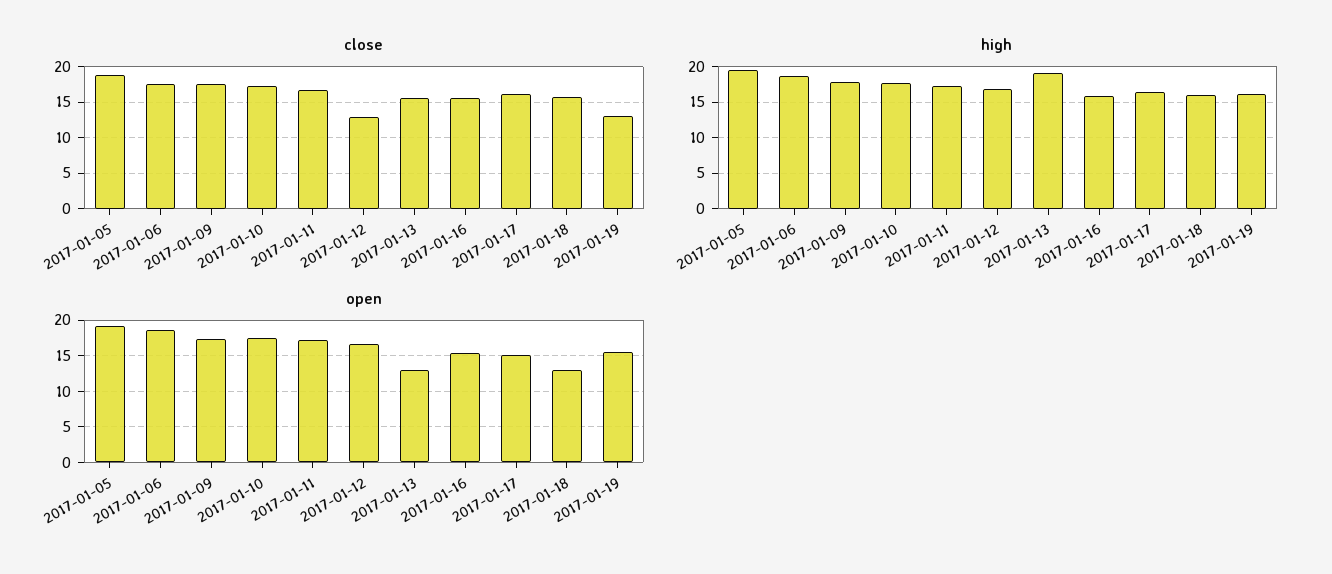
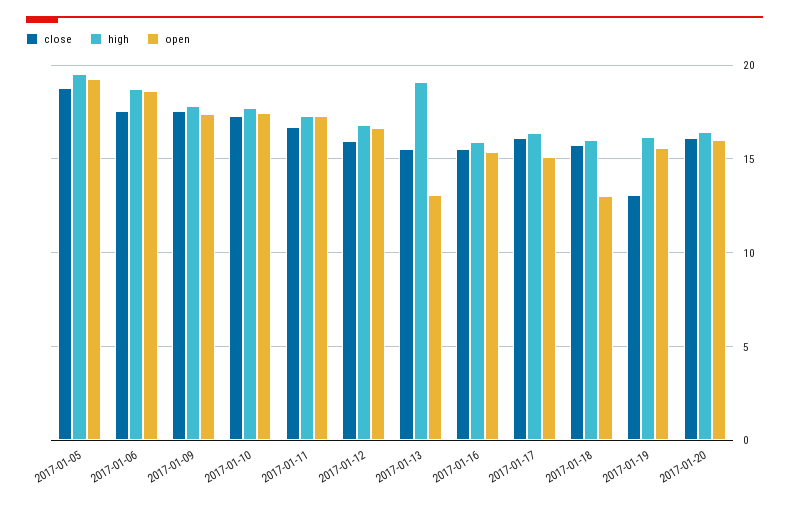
close, 2017-01-12: 13 -> 16
close, 2017-01-20: none -> 16
high, 2017-01-20: none -> 16.5
open, 2017-01-20: none -> 16

